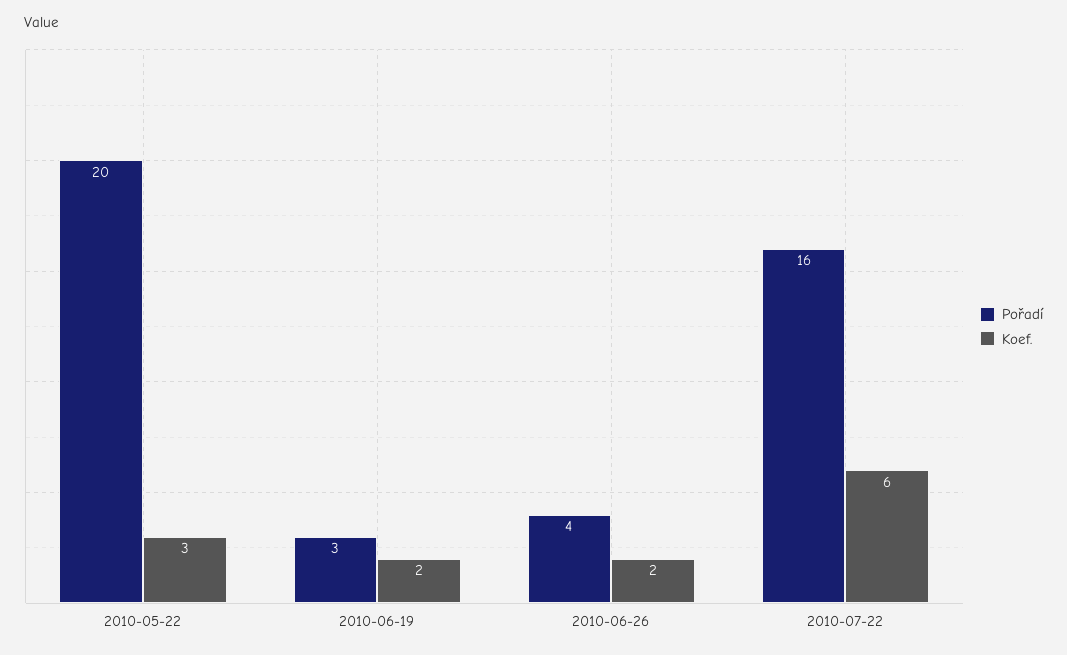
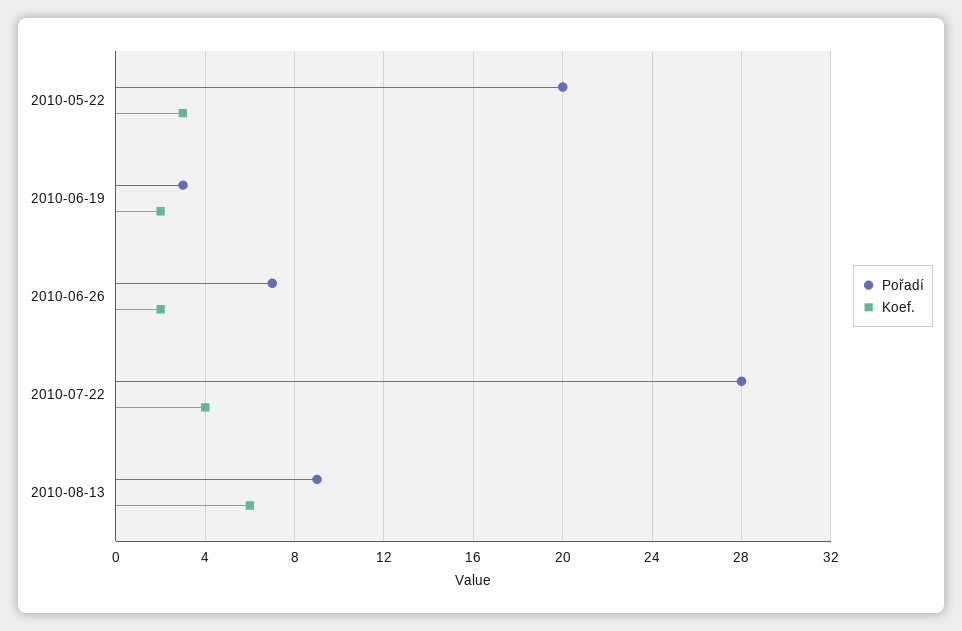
Pořadí, 2010-06-26: 4 -> 7
Pořadí, 2010-07-22: 16 -> 28
Koef., 2010-07-22: 6 -> 4
Pořadí, 2010-08-13: none -> 9
Koef., 2010-08-13: none -> 6

